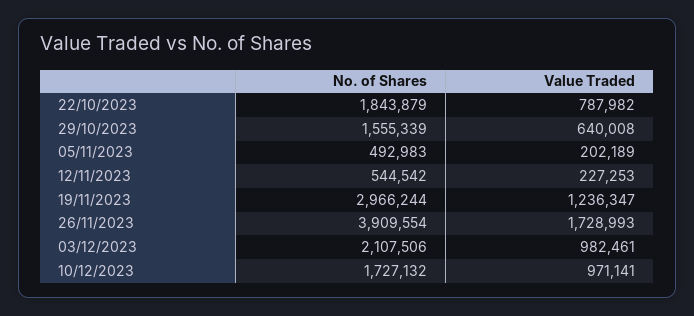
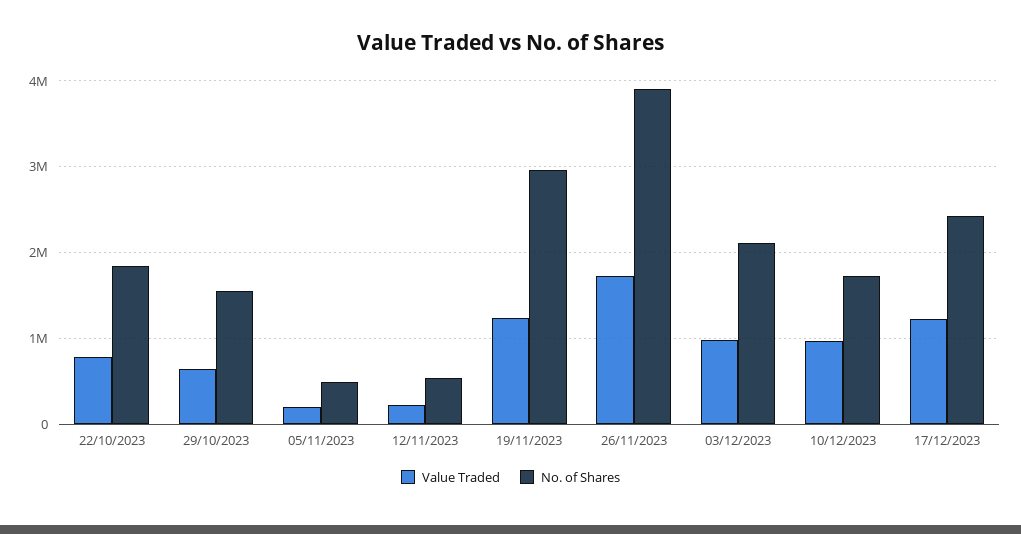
Value Traded, 17/12/2023: none -> 1200000
No. of Shares, 17/12/2023: none -> 2400000

